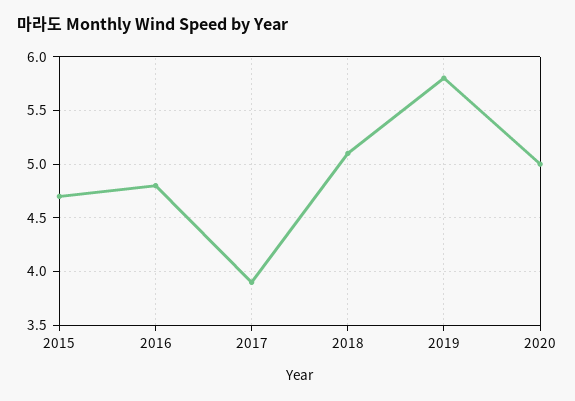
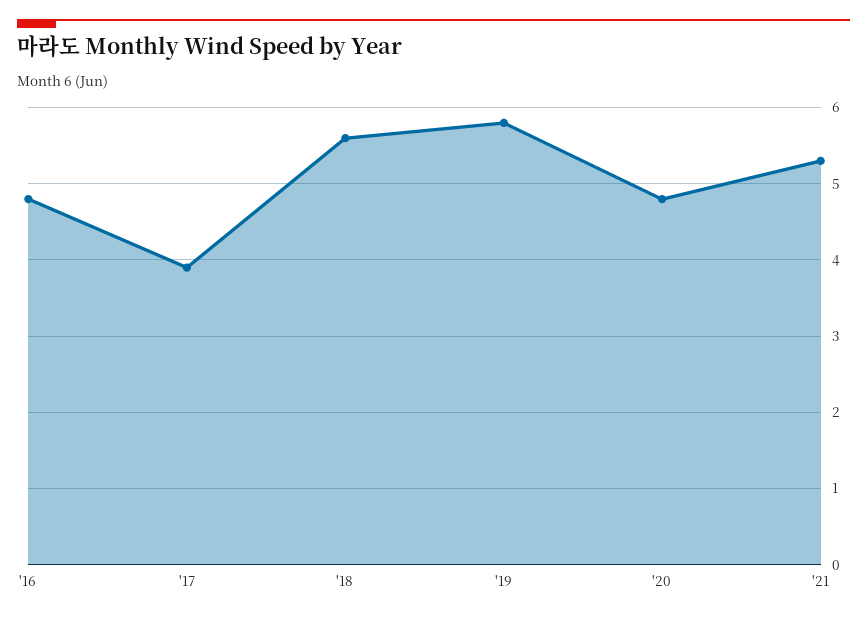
2015: 4.7 -> none
2018: 5.1 -> 5.6
2020: 5 -> 4.8
'21: none -> 5.3

